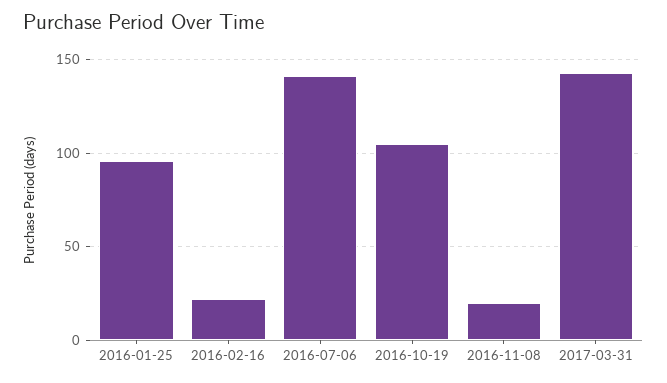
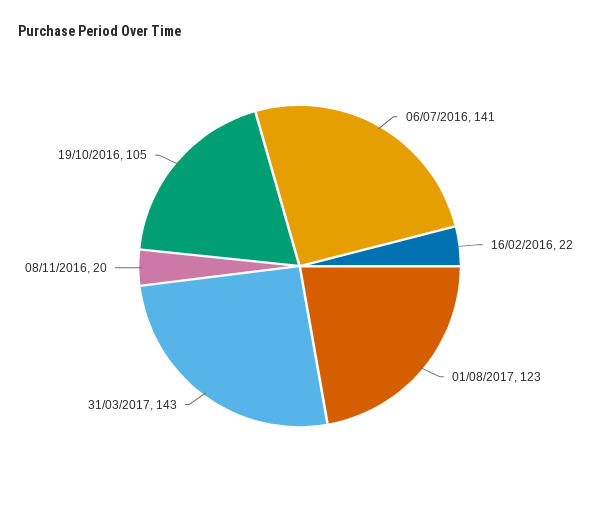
2016-01-25: 95 -> none
01/08/2017: none -> 123

